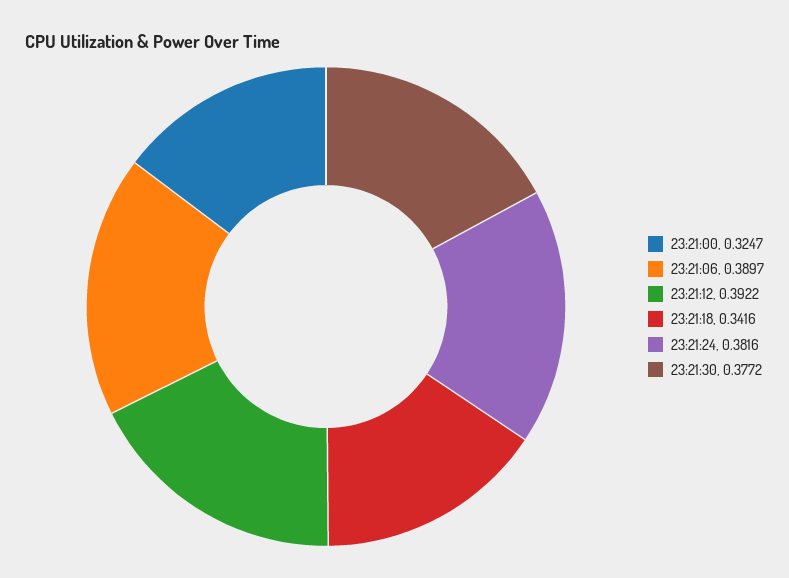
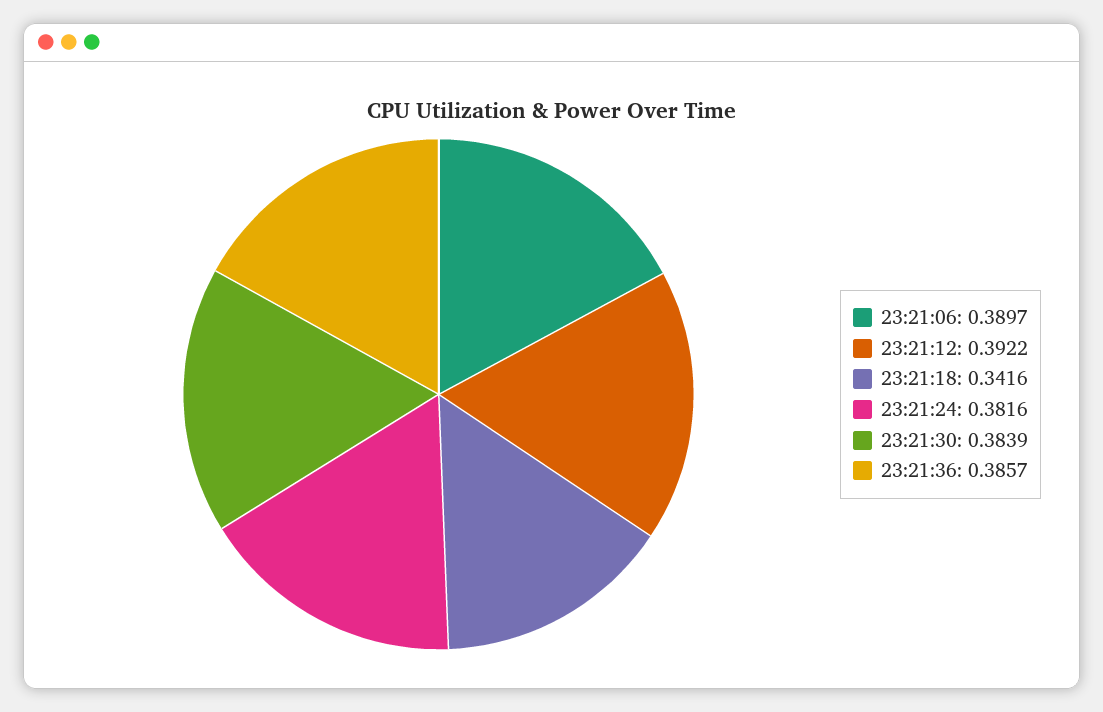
23:21:00: 0.3247 -> none
23:21:30: 0.3772 -> 0.3839
23:21:36: none -> 0.3857

